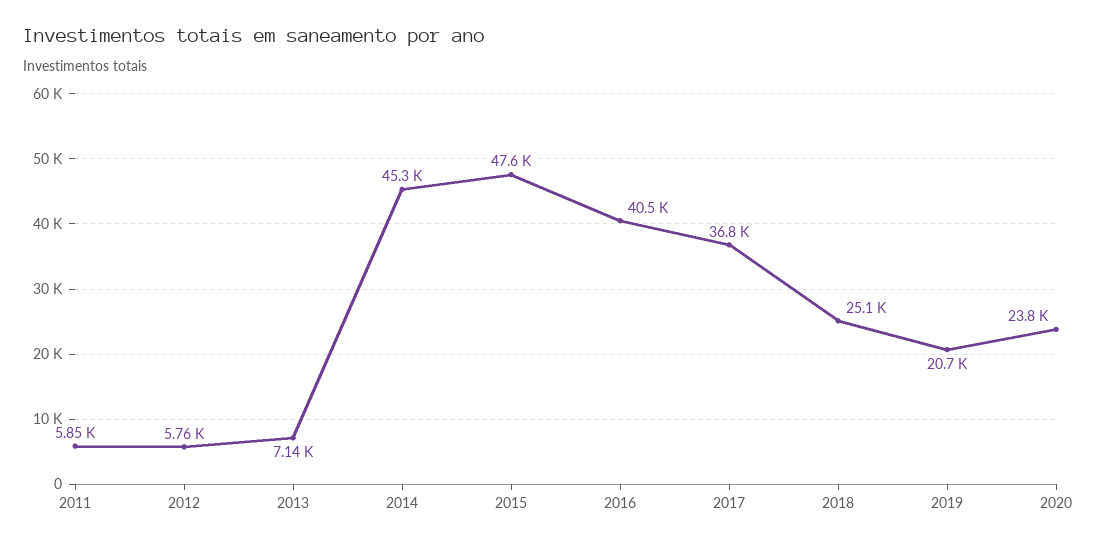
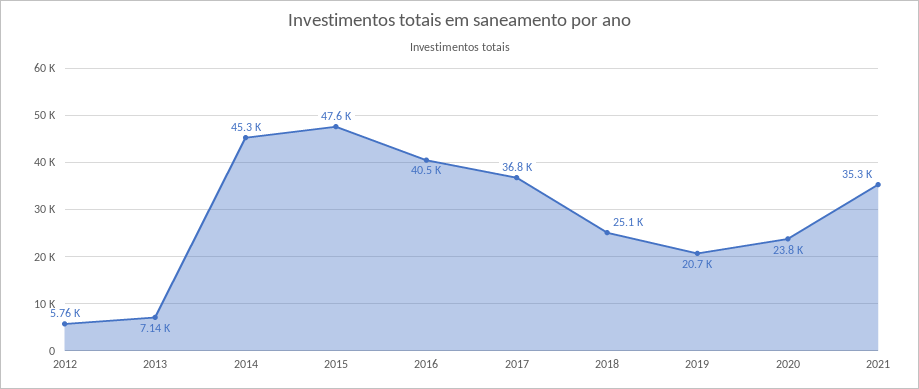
2011: 5850 -> none
2021: none -> 35300

